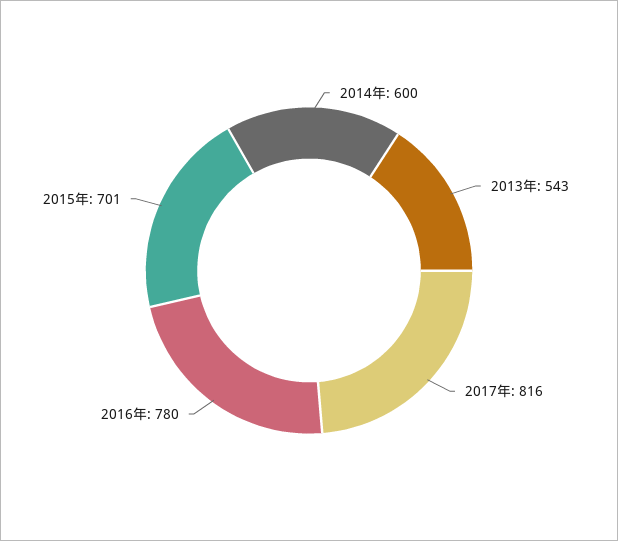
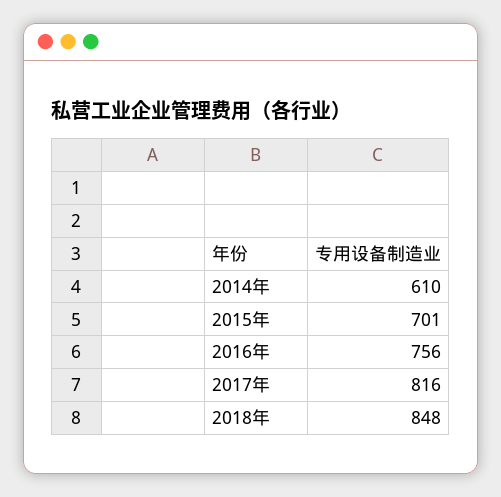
2014年: 600 -> 610
2013年: 543 -> none
2016年: 780 -> 756
2018年: none -> 848

